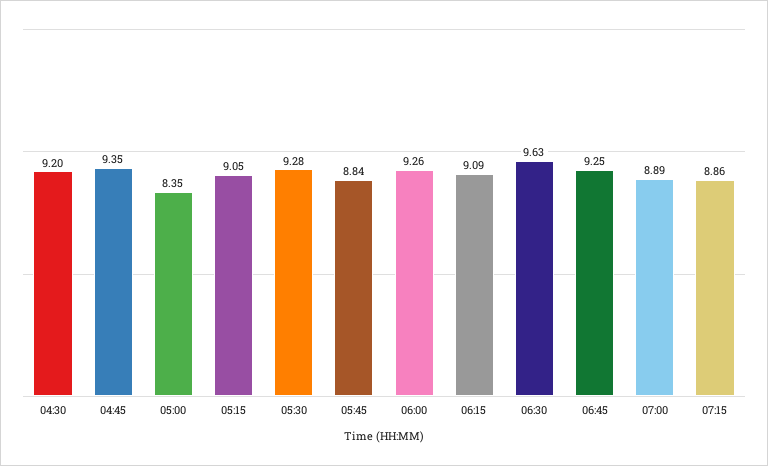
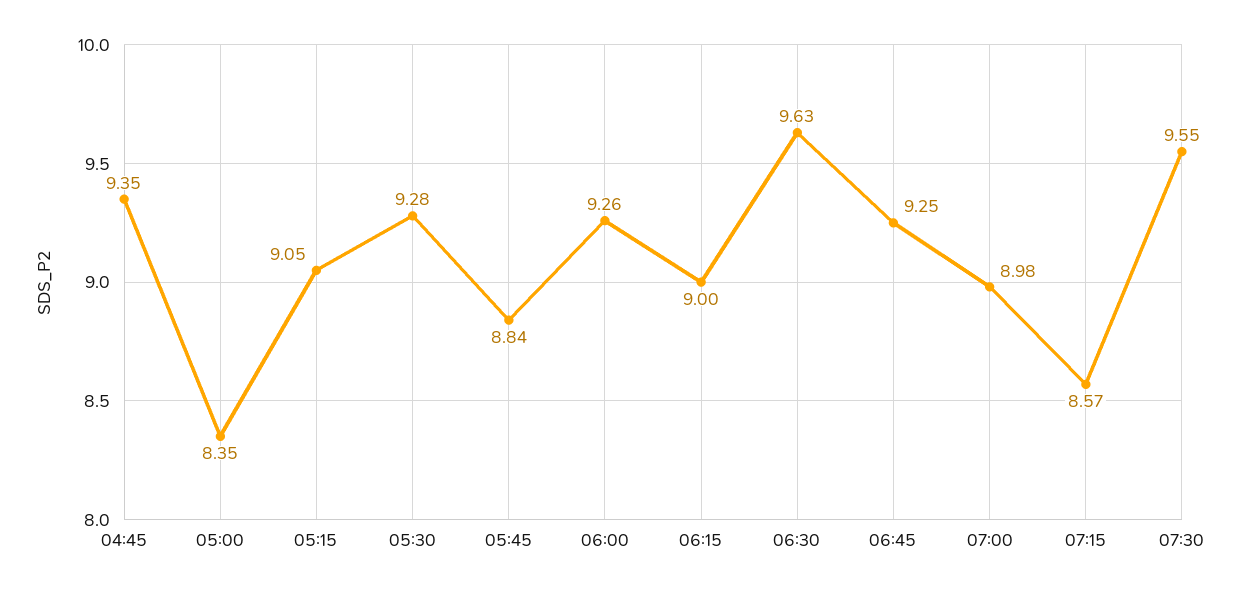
04:30: 9.2 -> none
06:15: 9.09 -> 9
07:00: 8.89 -> 8.98
07:15: 8.86 -> 8.57
07:30: none -> 9.55

